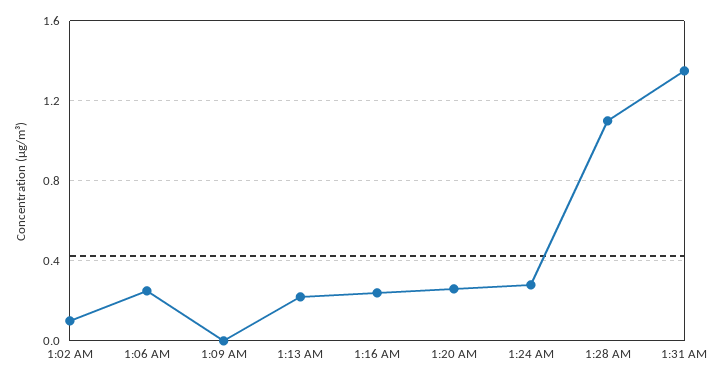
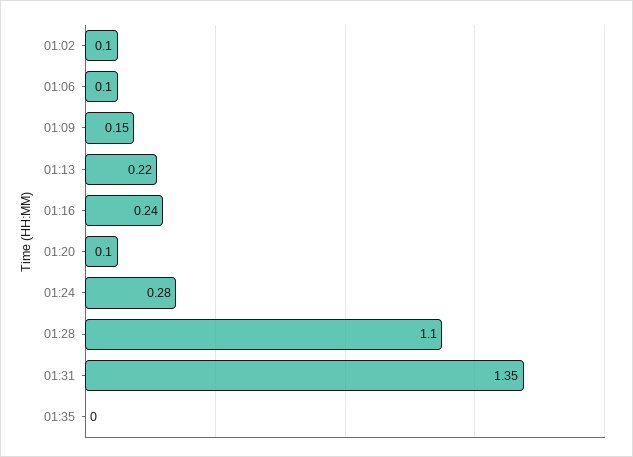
1:06 AM: 0.25 -> 0.1
1:09 AM: 0 -> 0.15
1:20 AM: 0.25 -> 0.1
01:35: none -> 0

